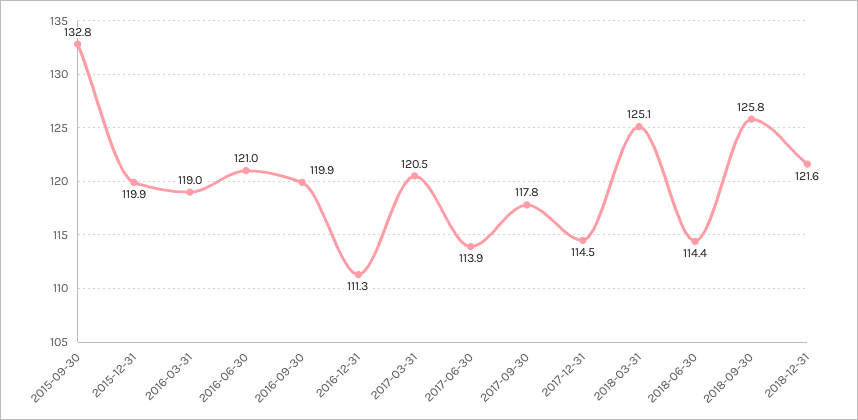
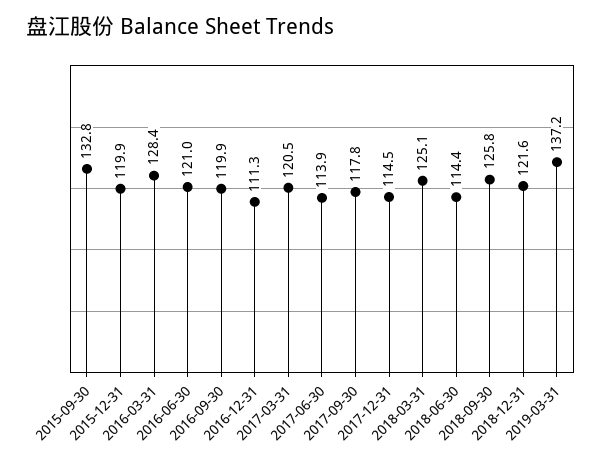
2016-03-31: 119 -> 128.4
2019-03-31: none -> 137.2

